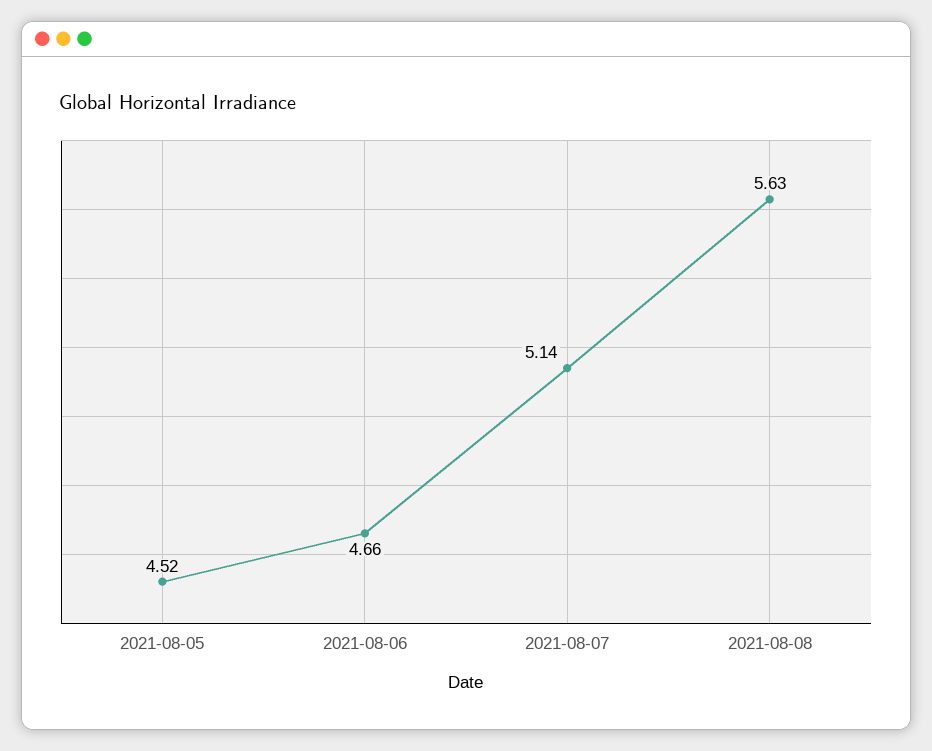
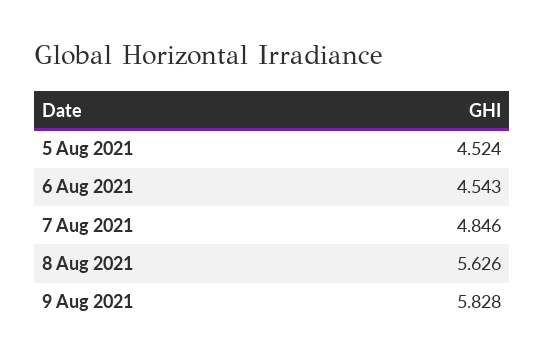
2021-08-06: 4.66 -> 4.543
2021-08-07: 5.14 -> 4.846
9 Aug 2021: none -> 5.828

